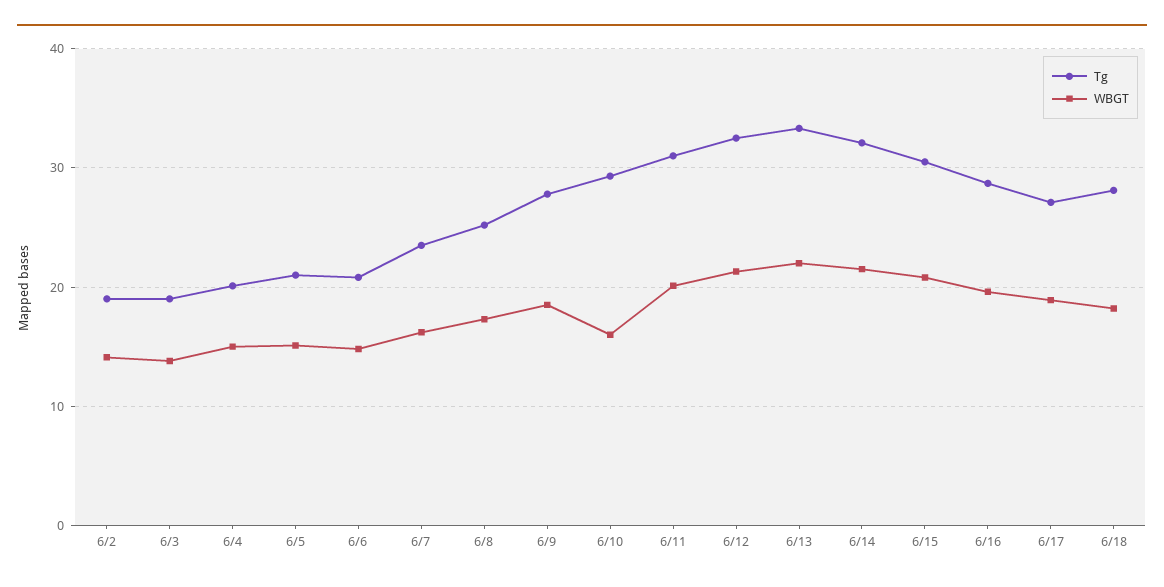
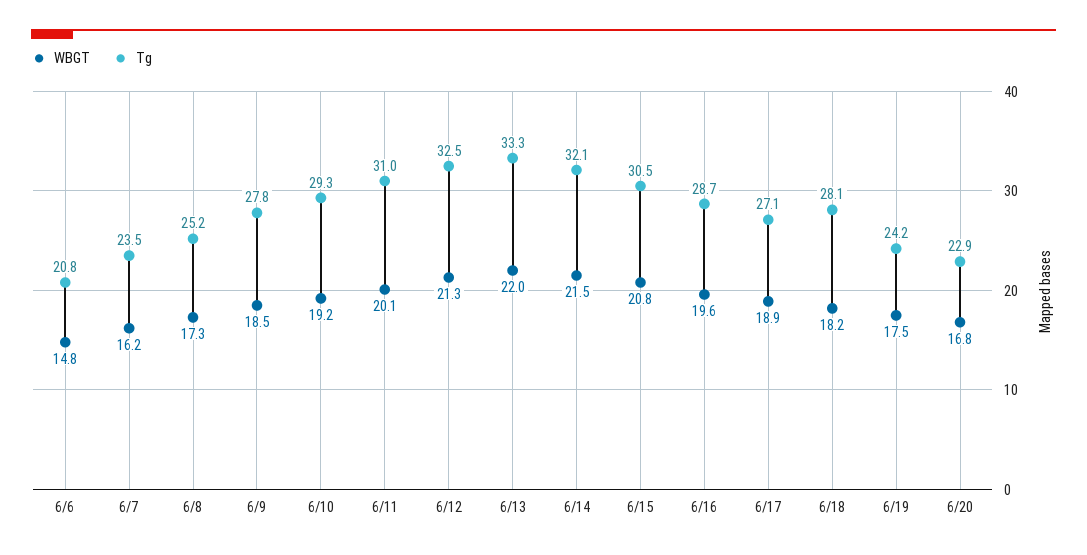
Tg, 6/2: 19 -> none
WBGT, 6/2: 14 -> none
Tg, 6/3: 19 -> none
WBGT, 6/3: 14 -> none
Tg, 6/4: 20 -> none
WBGT, 6/4: 15 -> none
Tg, 6/5: 21 -> none
WBGT, 6/5: 15 -> none
WBGT, 6/10: 16 -> 19.2
WBGT, 6/19: none -> 17.5
Tg, 6/19: none -> 24.2
WBGT, 6/20: none -> 16.8
Tg, 6/20: none -> 22.9

